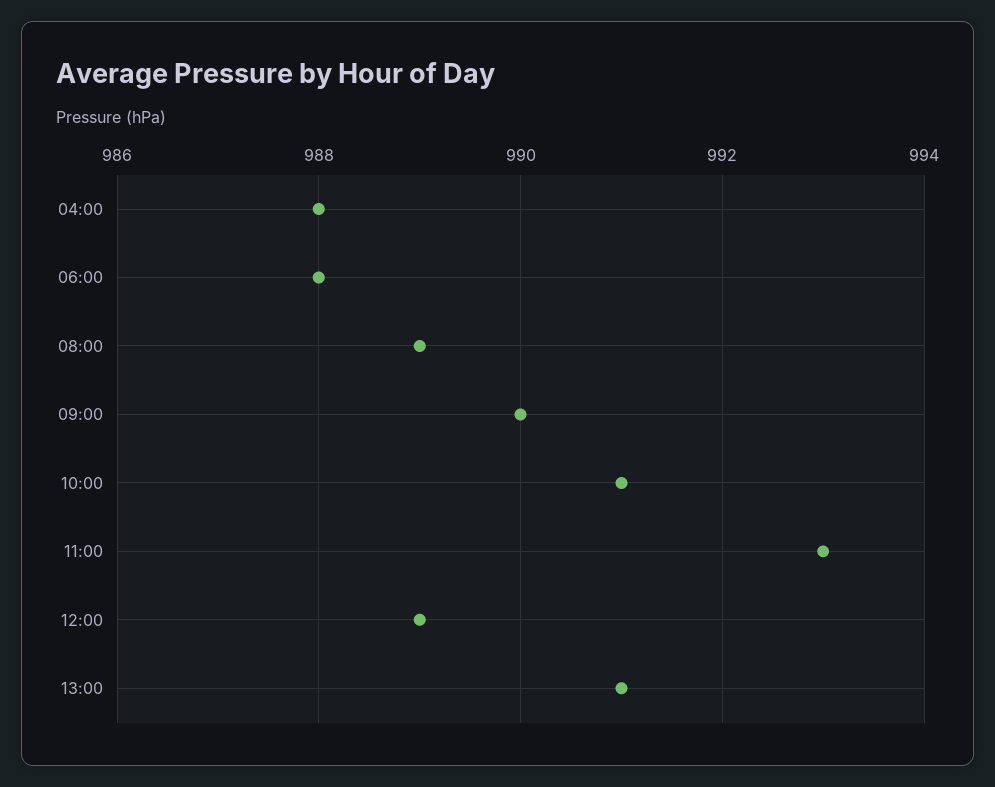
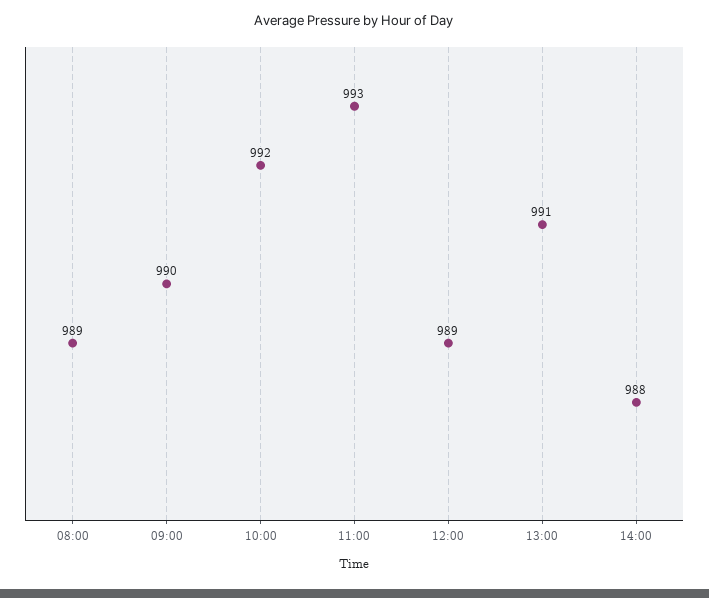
04:00: 988 -> none
06:00: 988 -> none
10:00: 991 -> 992
14:00: none -> 988

